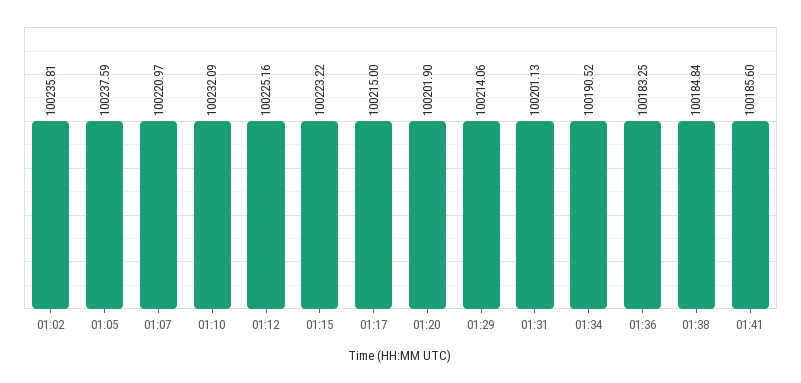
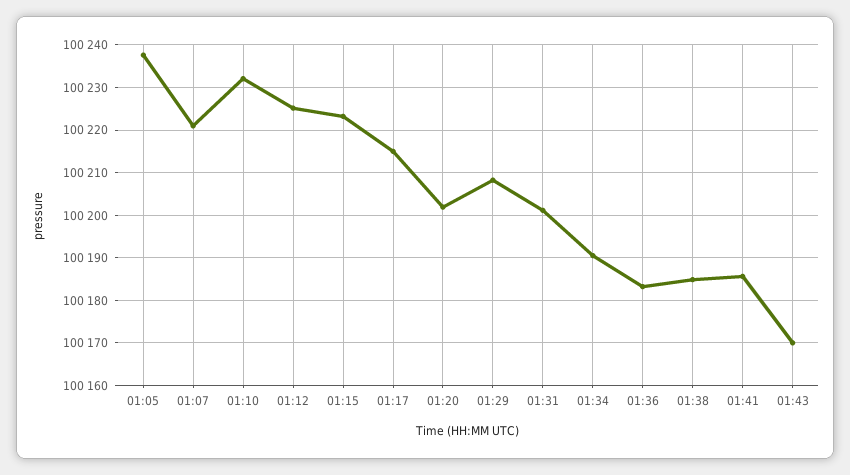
01:02: 100235.81 -> none
01:29: 100214.06 -> 100208
01:43: none -> 100170

